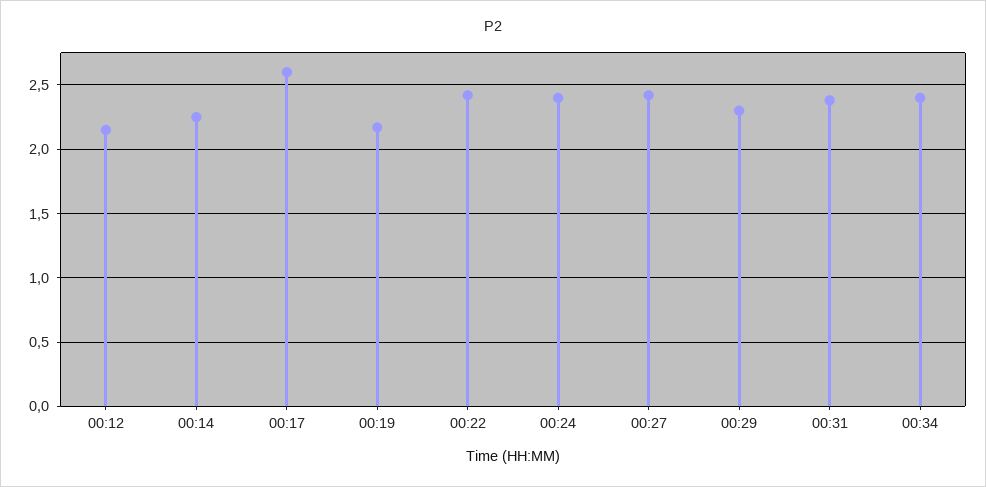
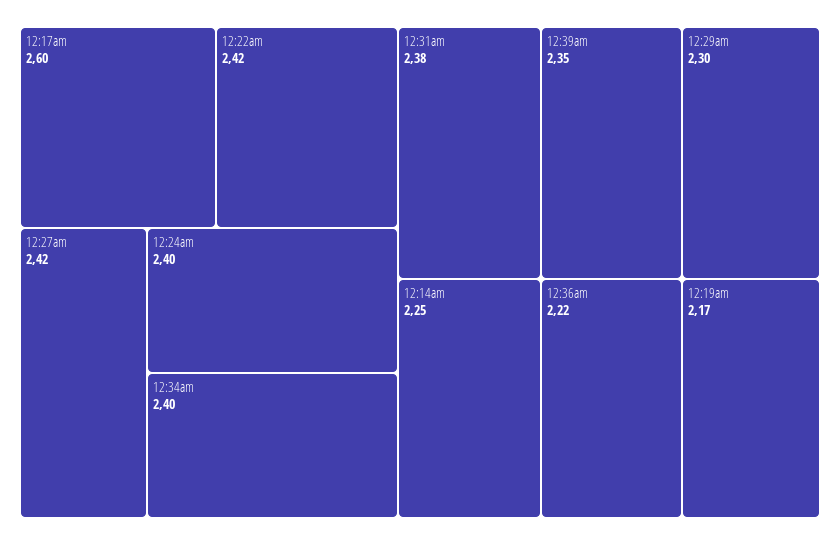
00:12: 2.15 -> none
12:39am: none -> 2.35
12:36am: none -> 2.22

